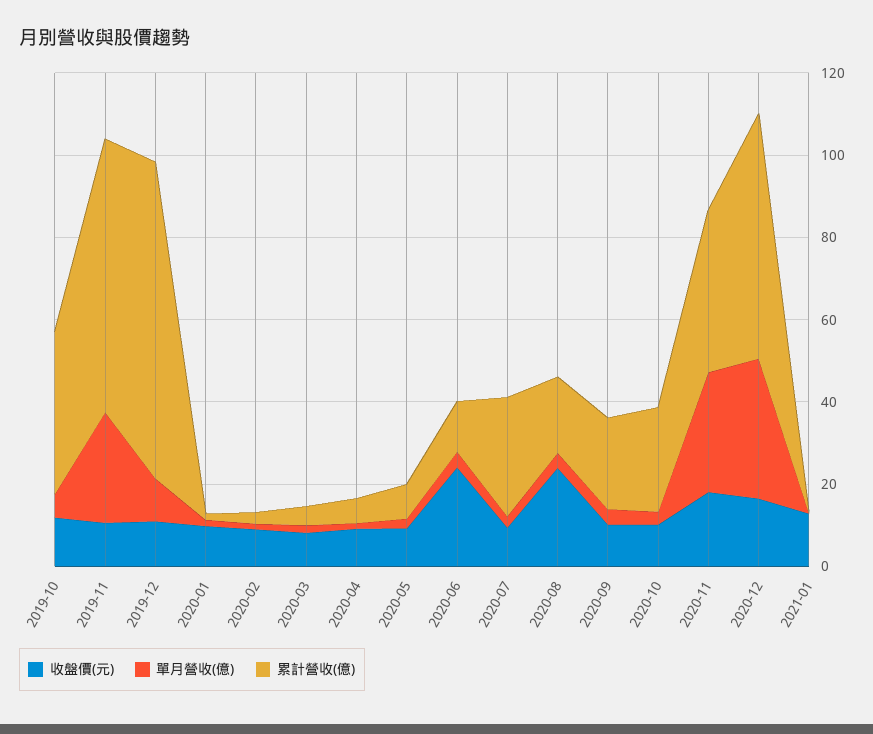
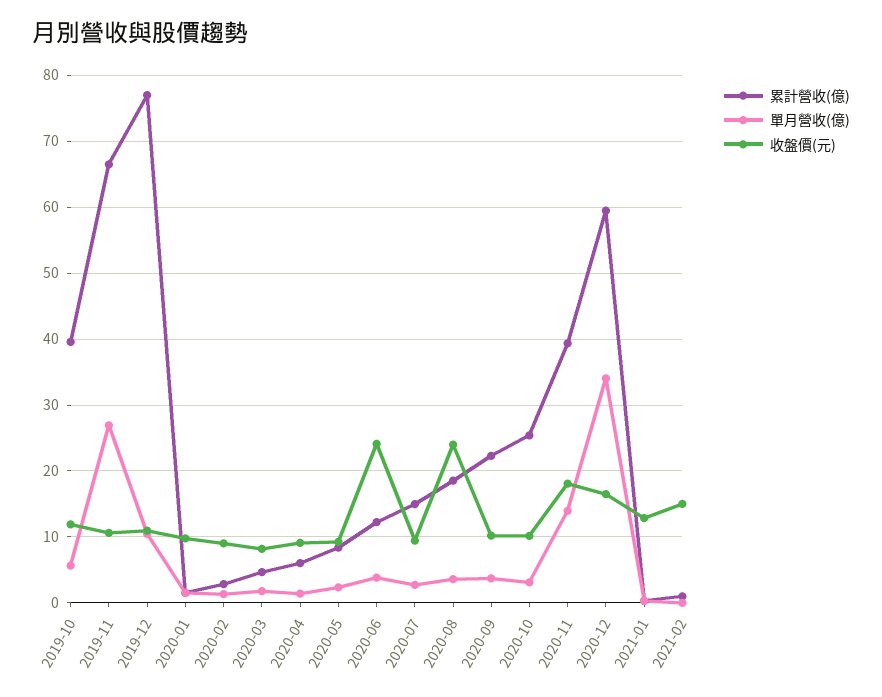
累計營收(億), 2020-07: 30 -> 15
單月營收(億), 2020-11: 30 -> 14
累計營收(億), 2021-02: none -> 1
單月營收(億), 2021-02: none -> 0
收盤價(元), 2021-02: none -> 15

